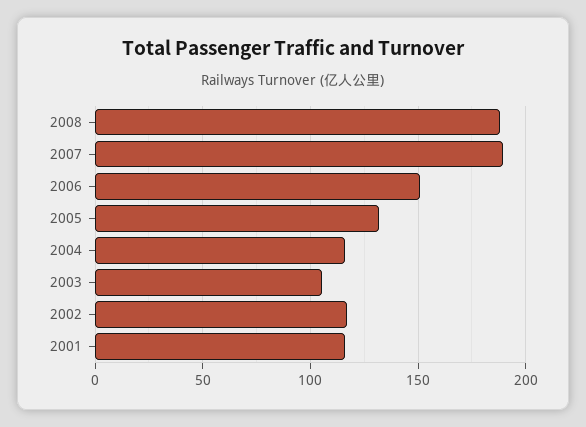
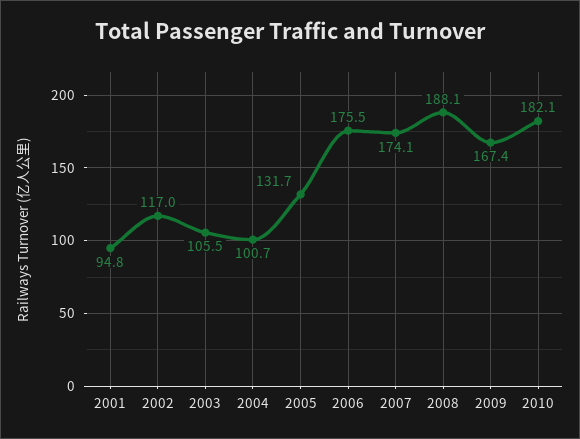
2007: 190 -> 174.1
2006: 150 -> 175.5
2004: 115 -> 100.7
2001: 115 -> 94.8
2009: none -> 167.4
2010: none -> 182.1

